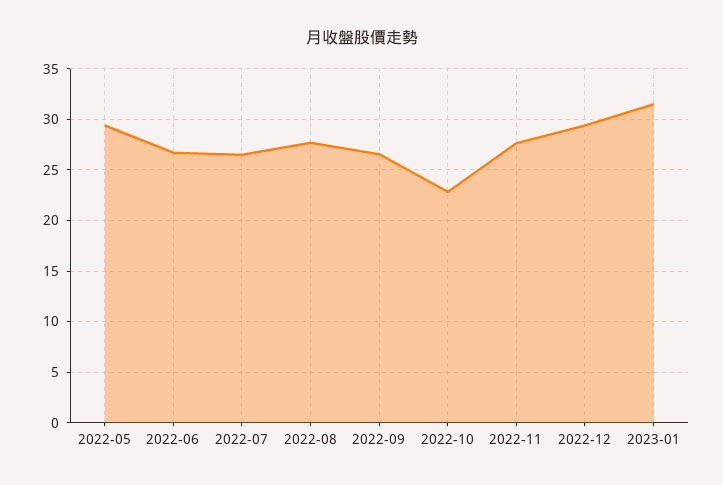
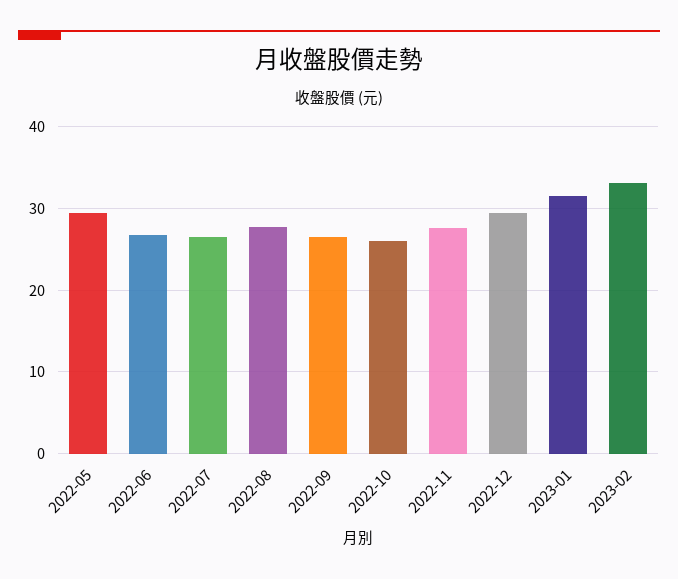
2022-10: 23 -> 26
2023-02: none -> 33

